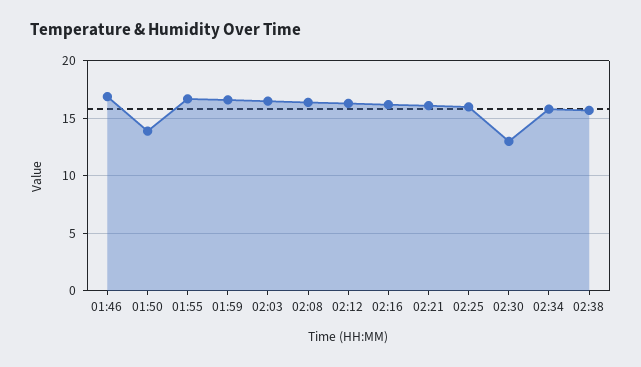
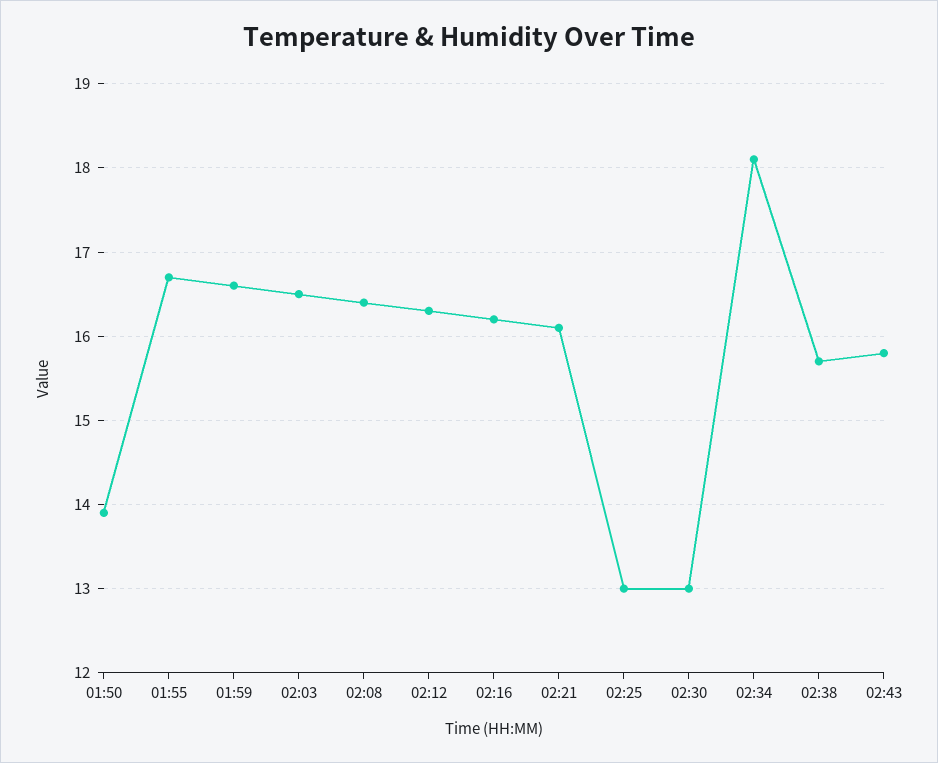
01:46: 17 -> none
02:25: 16 -> 13
02:34: 16 -> 18.1
02:43: none -> 15.8

